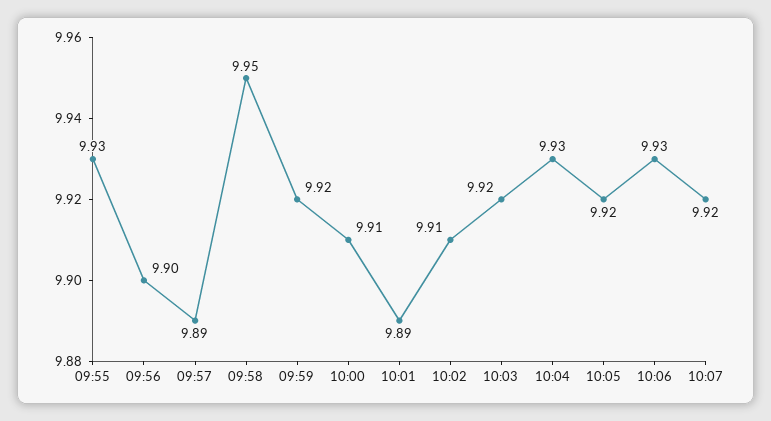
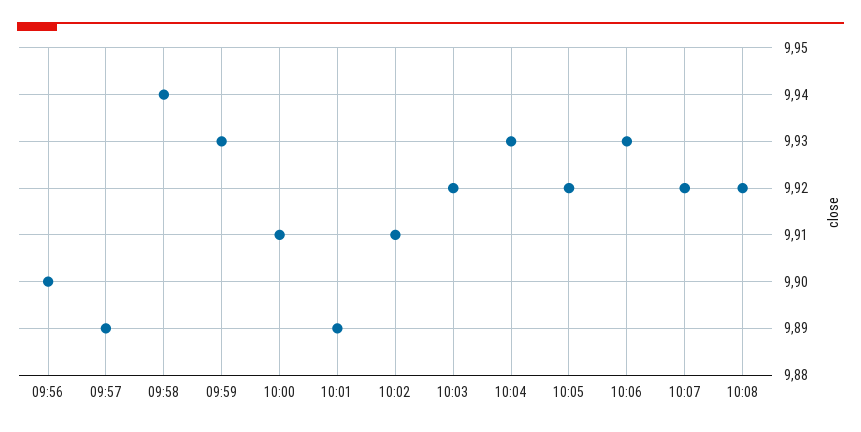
09:55: 9.93 -> none
09:58: 9.95 -> 9.94
09:59: 9.92 -> 9.93
10:08: none -> 9.92

